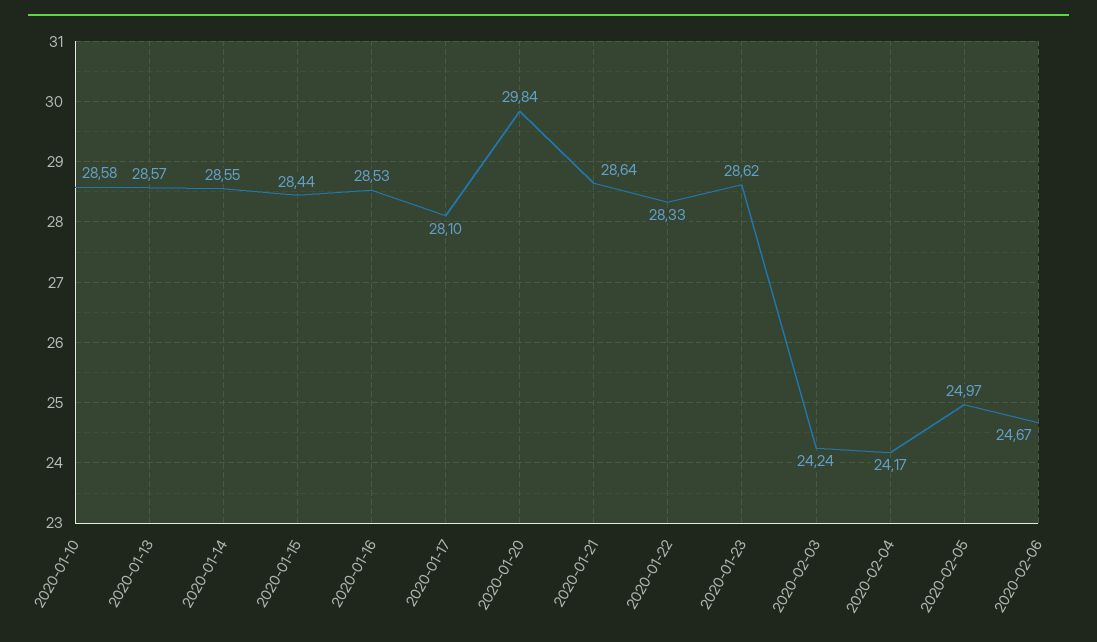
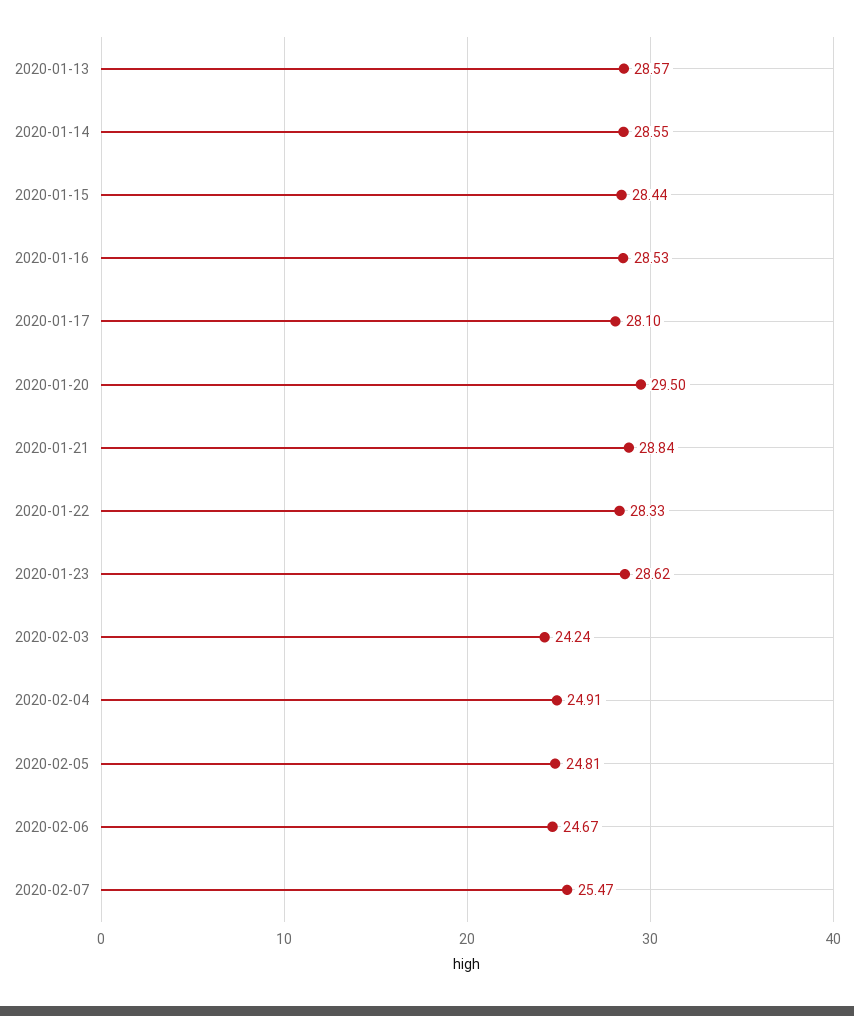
2020-01-10: 28.58 -> none
2020-01-20: 29.84 -> 29.5
2020-01-21: 28.64 -> 28.84
2020-02-04: 24.17 -> 24.91
2020-02-05: 24.97 -> 24.81
2020-02-07: none -> 25.47

